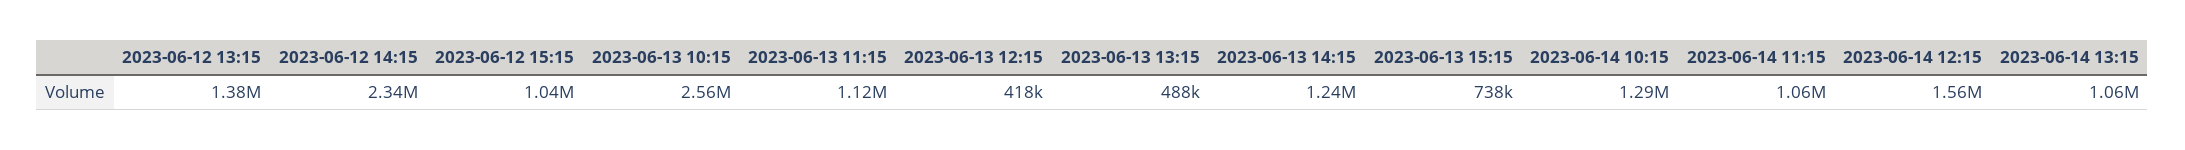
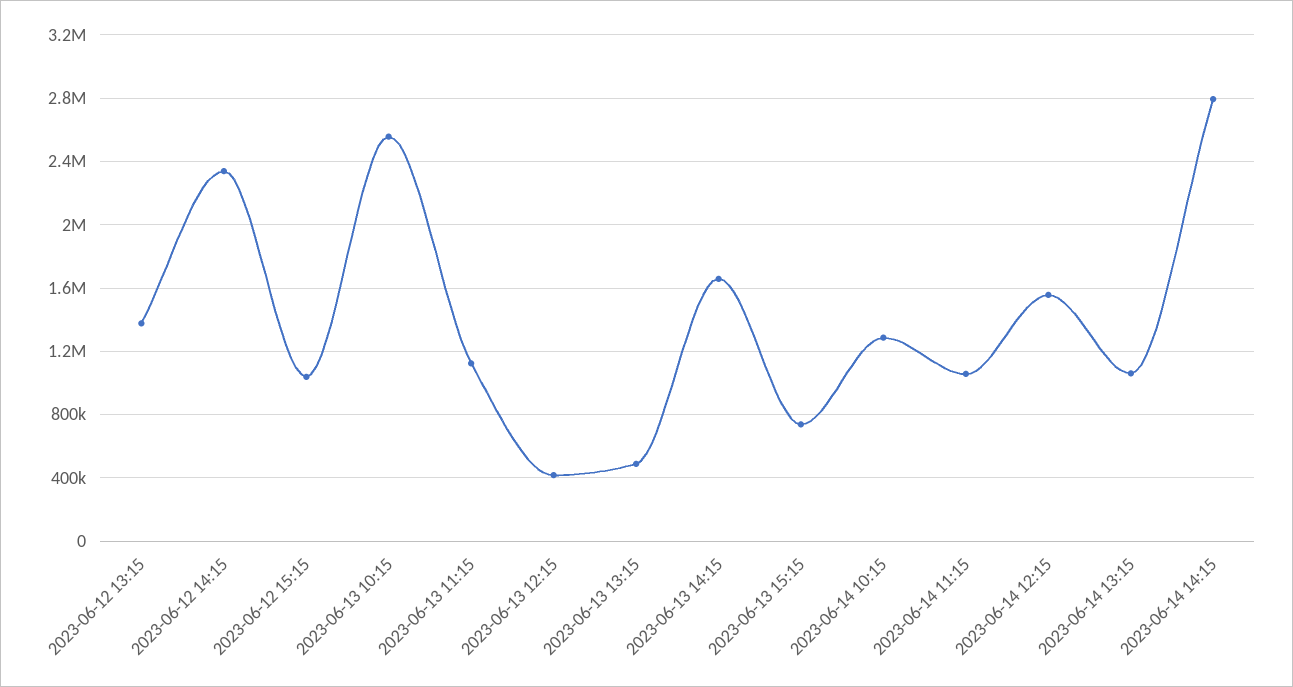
2023-06-13 14:15: 1240000 -> 1650000
2023-06-14 14:15: none -> 2800000

